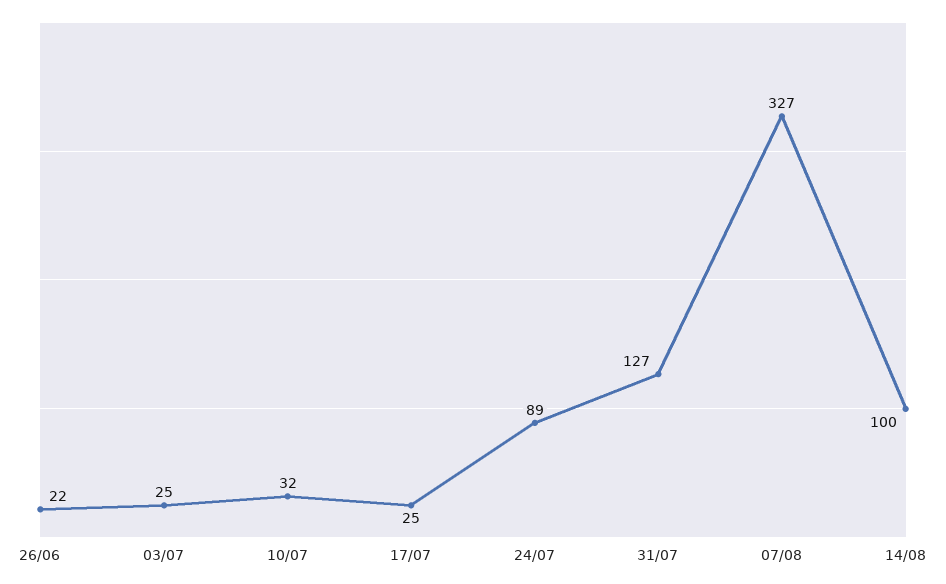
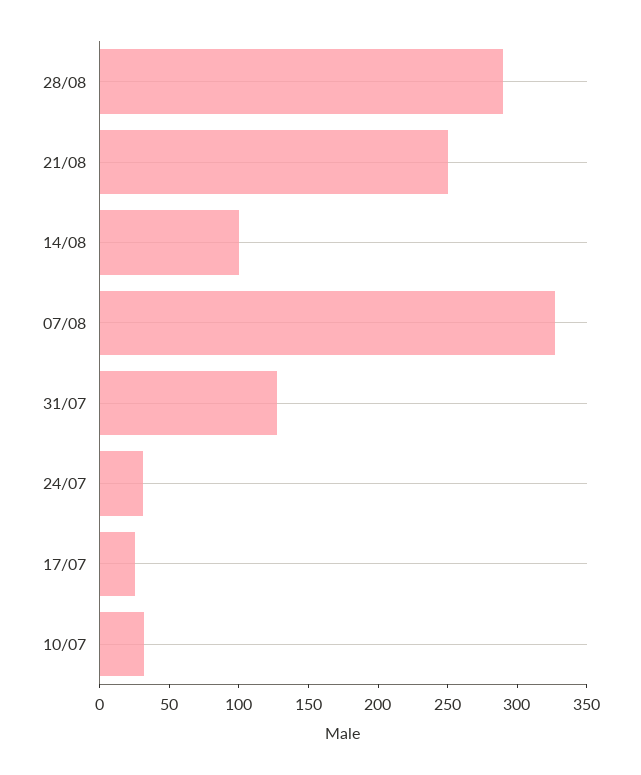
26/06: 22 -> none
03/07: 25 -> none
24/07: 89 -> 30
28/08: none -> 290
21/08: none -> 250

